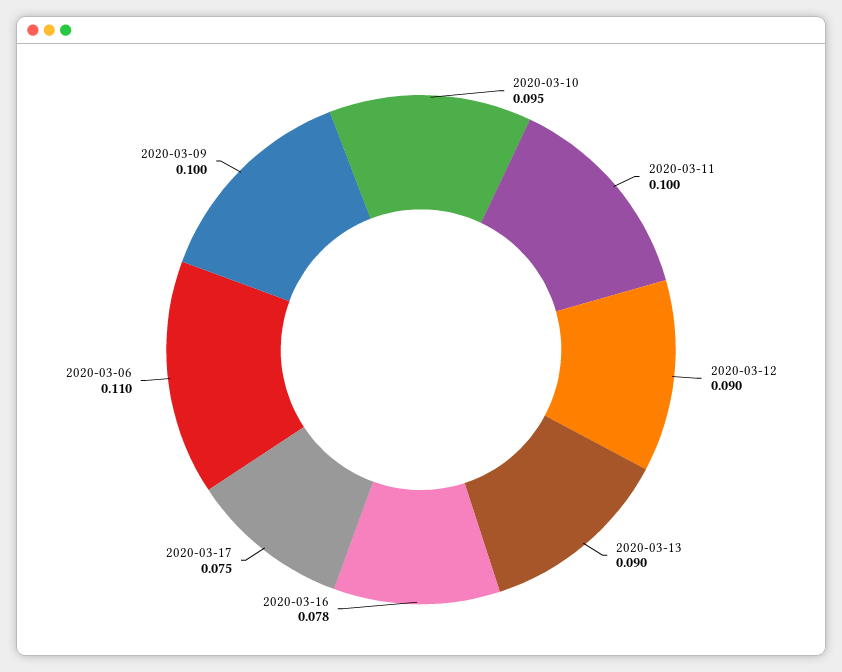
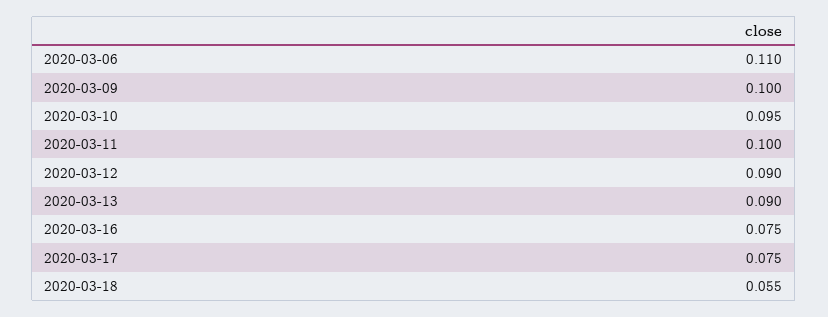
2020-03-16: 0.078 -> 0.075
2020-03-18: none -> 0.055

